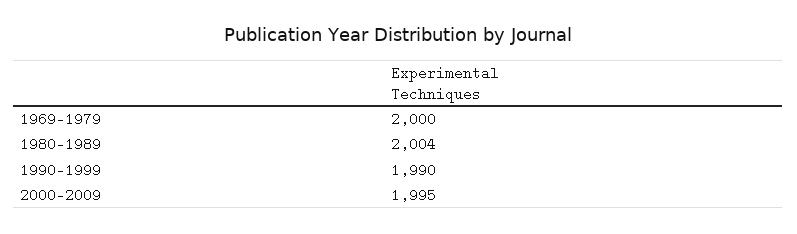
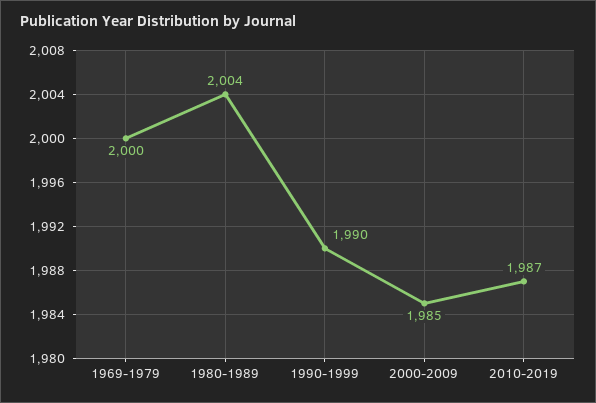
2000-2009: 1995 -> 1985
2010-2019: none -> 1987

